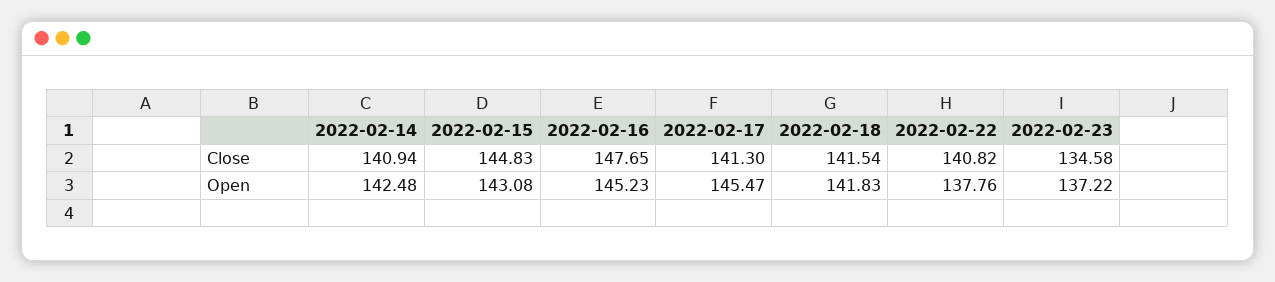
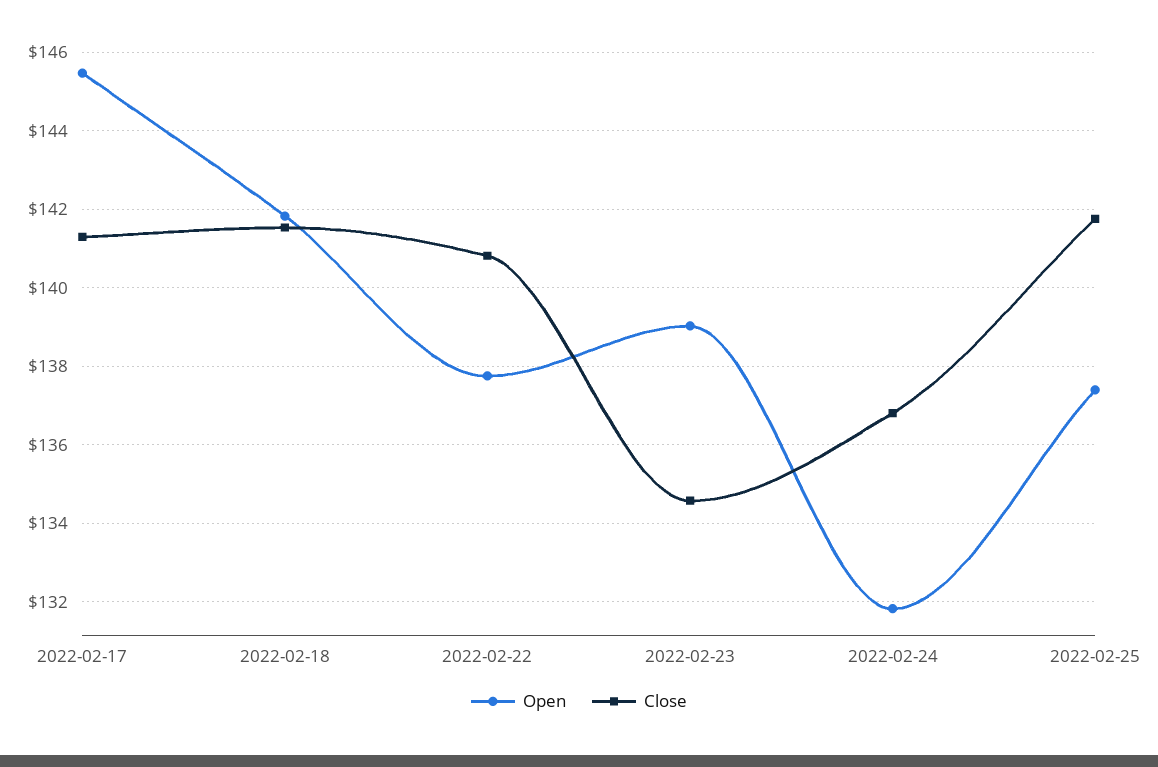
Close, 2022-02-14: 140.94 -> none
Close, 2022-02-15: 144.83 -> none
Close, 2022-02-16: 147.65 -> none
Open, 2022-02-14: 142.48 -> none
Open, 2022-02-15: 143.08 -> none
Open, 2022-02-16: 145.23 -> none
Open, 2022-02-23: 137.22 -> 139
Open, 2022-02-24: none -> 131.8
Close, 2022-02-24: none -> 136.8
Open, 2022-02-25: none -> 137.4
Close, 2022-02-25: none -> 141.8

